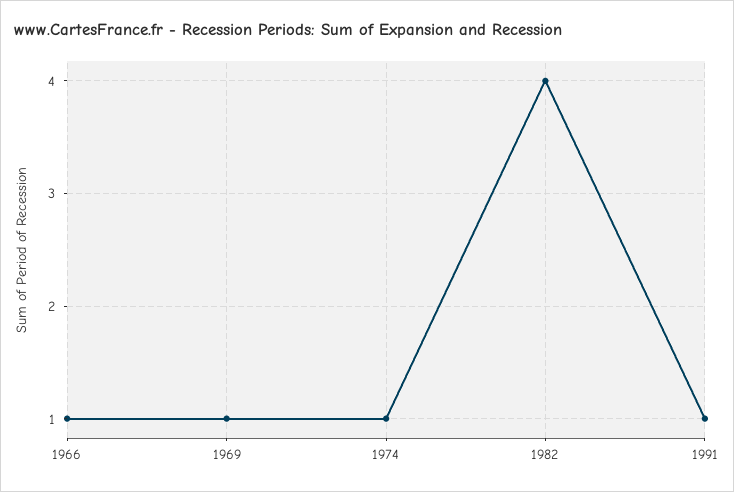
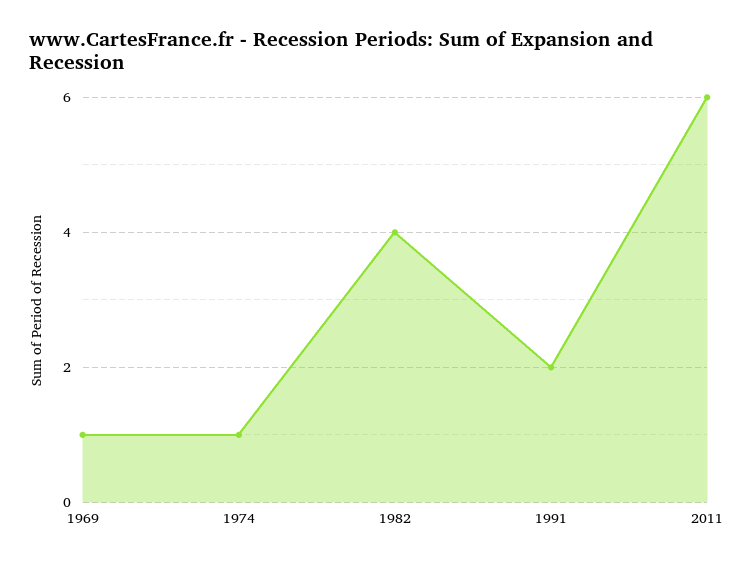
1966: 1 -> none
1991: 1 -> 2
2011: none -> 6

